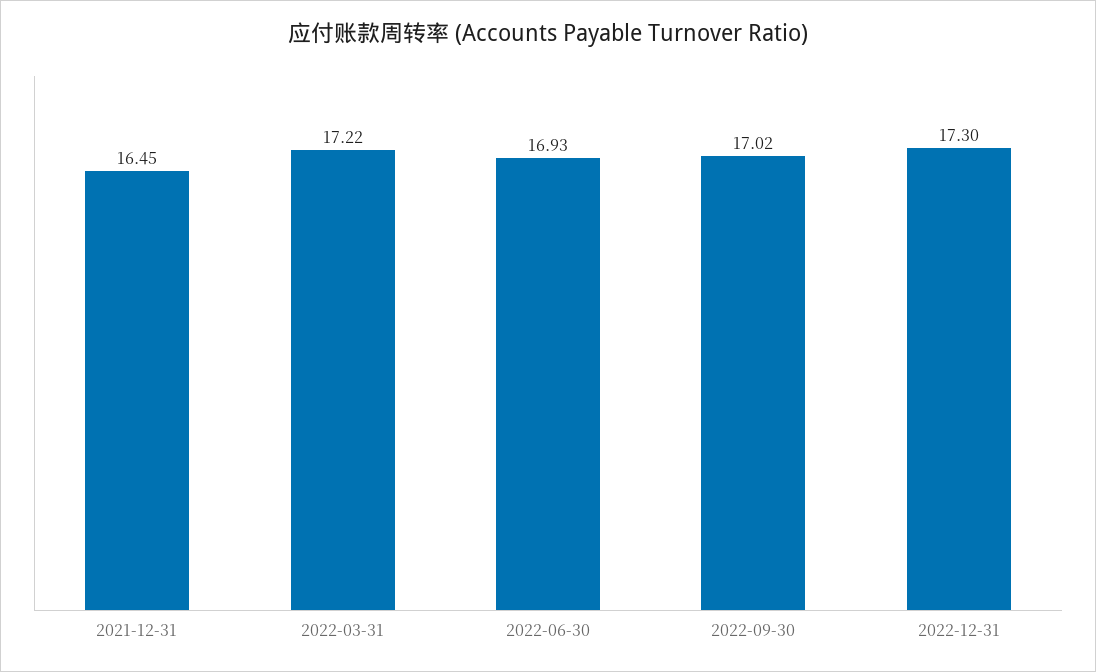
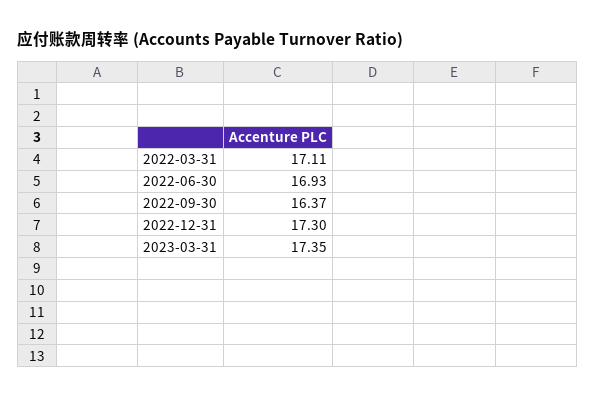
2021-12-31: 16.45 -> none
2022-03-31: 17.22 -> 17.11
2022-09-30: 17.02 -> 16.37
2023-03-31: none -> 17.35

